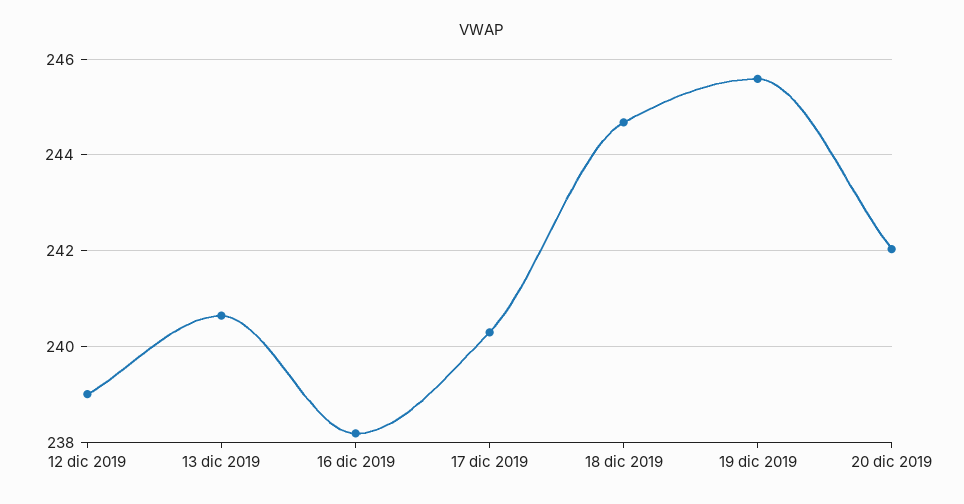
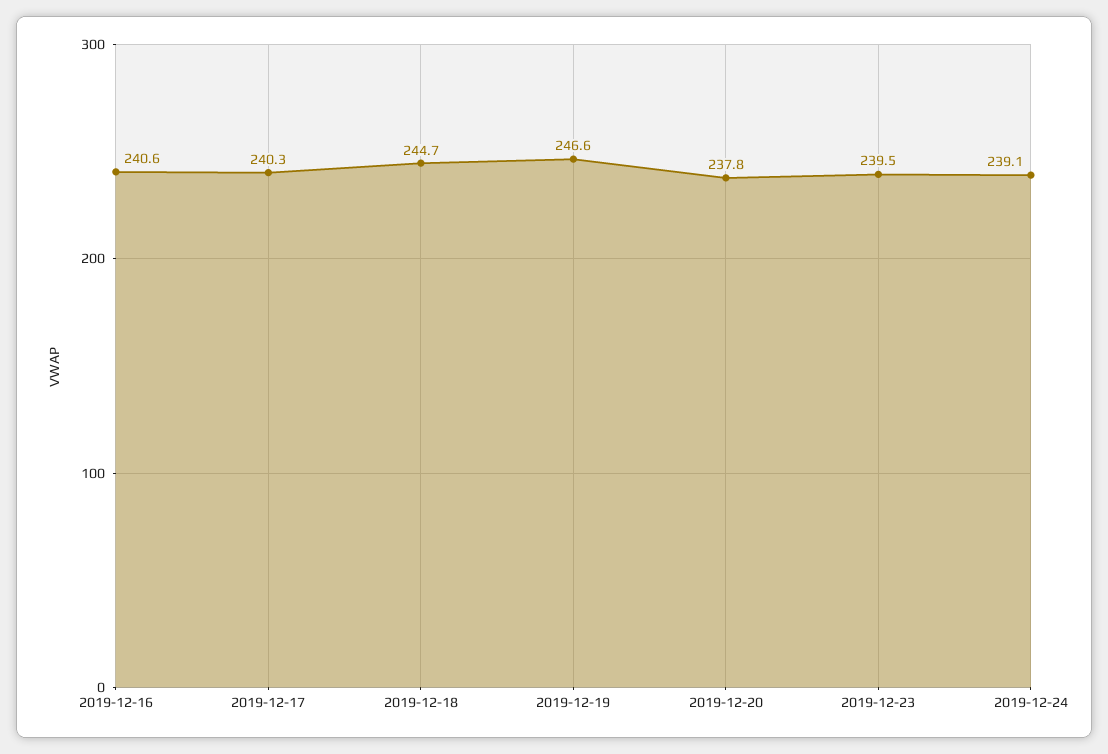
12 dic 2019: 239 -> none
13 dic 2019: 240.6 -> none
16 dic 2019: 238.2 -> 240.6
19 dic 2019: 245.6 -> 246.6
20 dic 2019: 242 -> 237.8
2019-12-23: none -> 239.5
2019-12-24: none -> 239.1

